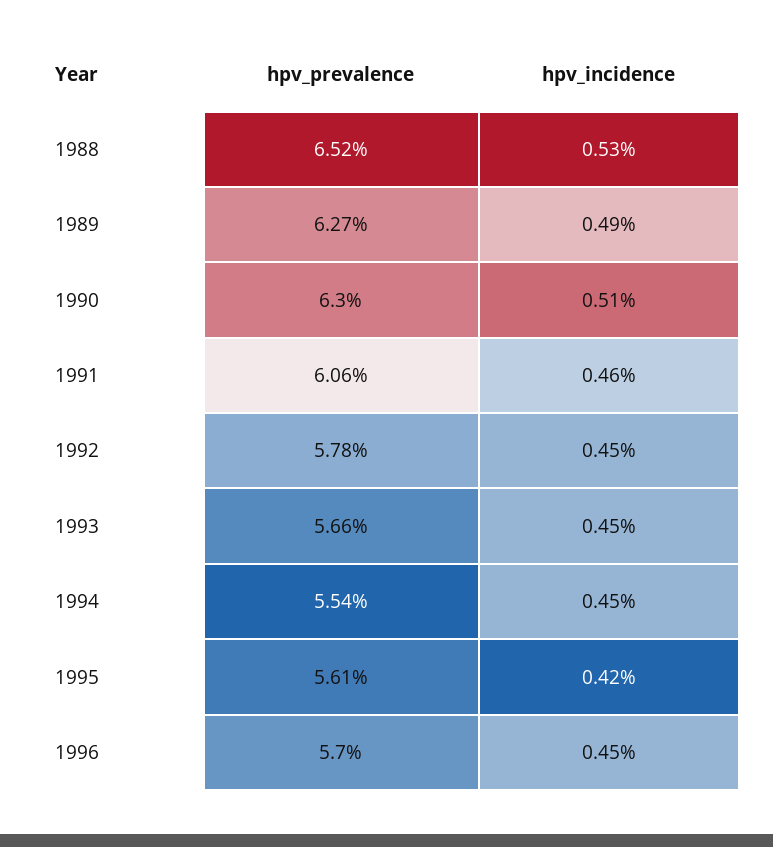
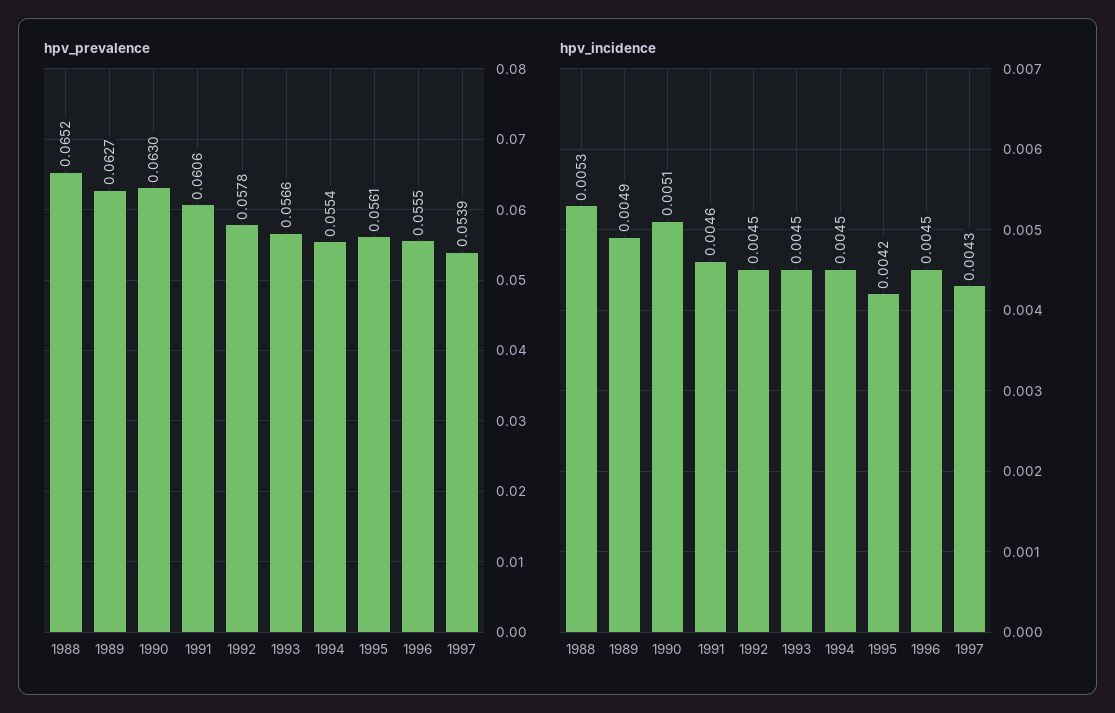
hpv_prevalence, 1996: 0.057 -> 0.0555
hpv_prevalence, 1997: none -> 0.0539
hpv_incidence, 1997: none -> 0.0043

